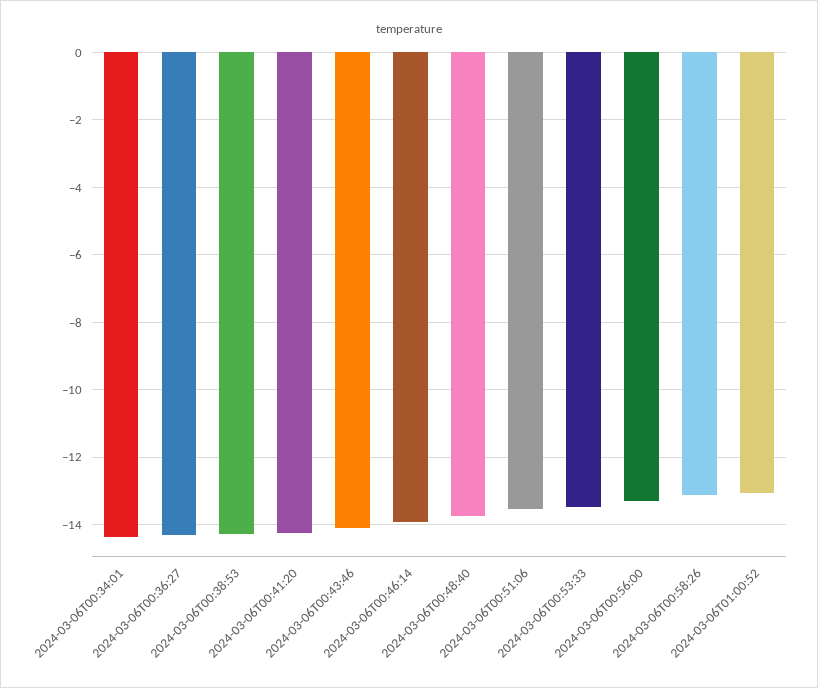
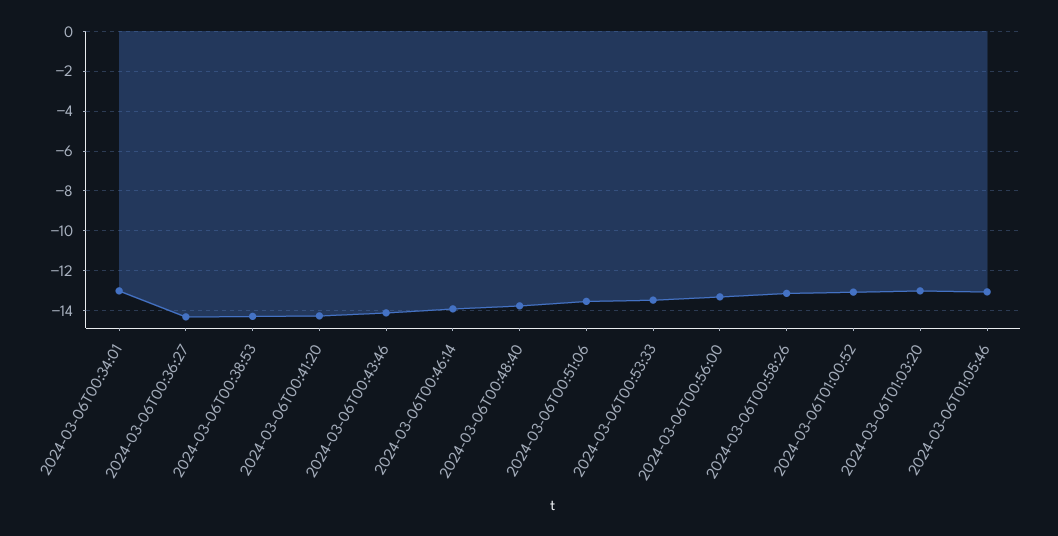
2024-03-06T00:34:01: -14.4 -> -13
2024-03-06T01:03:20: none -> -13
2024-03-06T01:05:46: none -> -13

